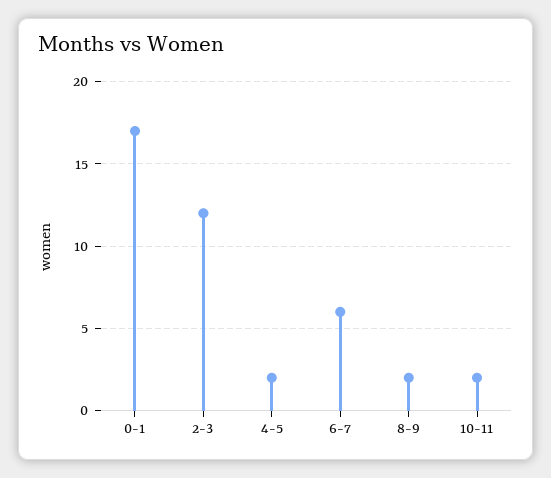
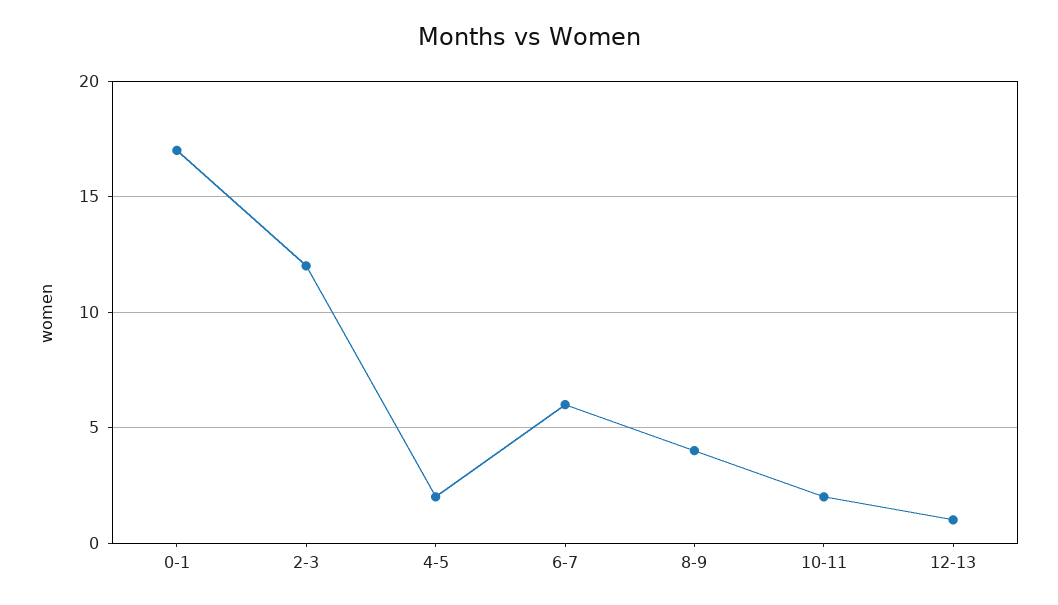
8-9: 2 -> 4
12-13: none -> 1

